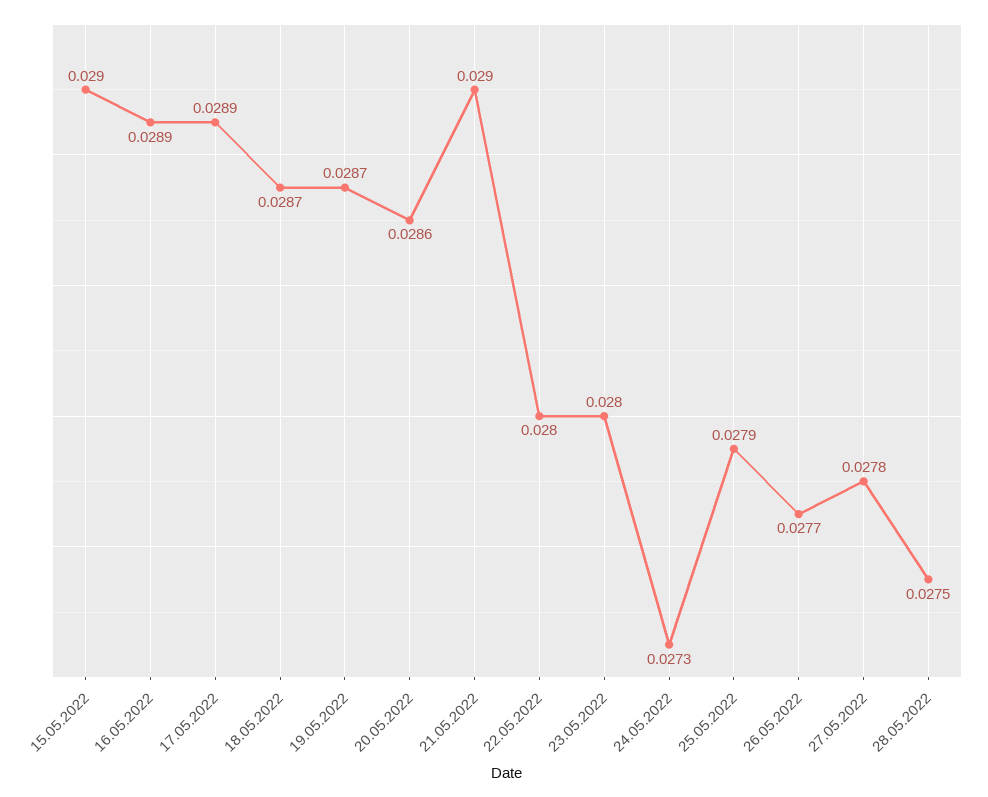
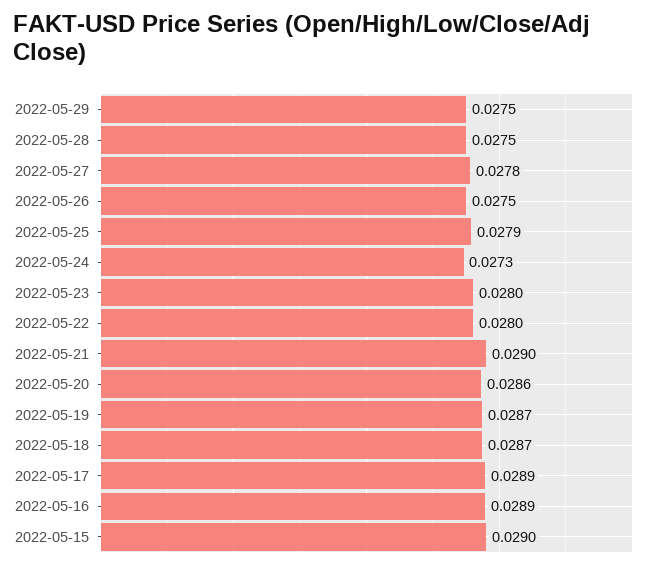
26.05.2022: 0.0277 -> 0.0275
2022-05-29: none -> 0.0275

